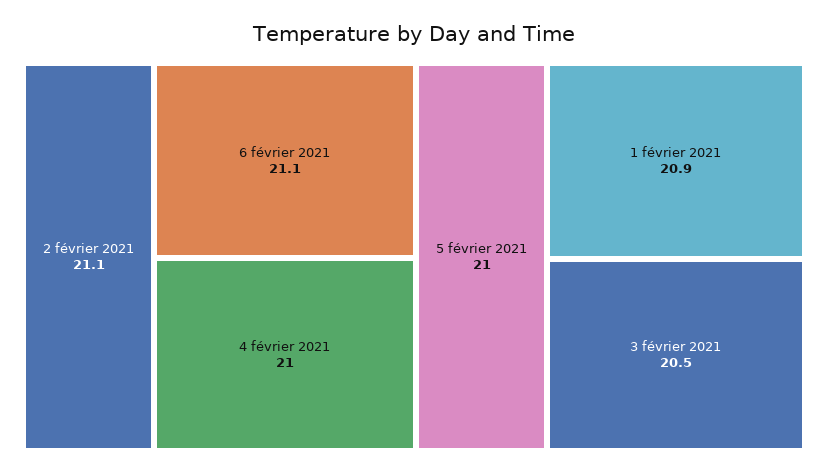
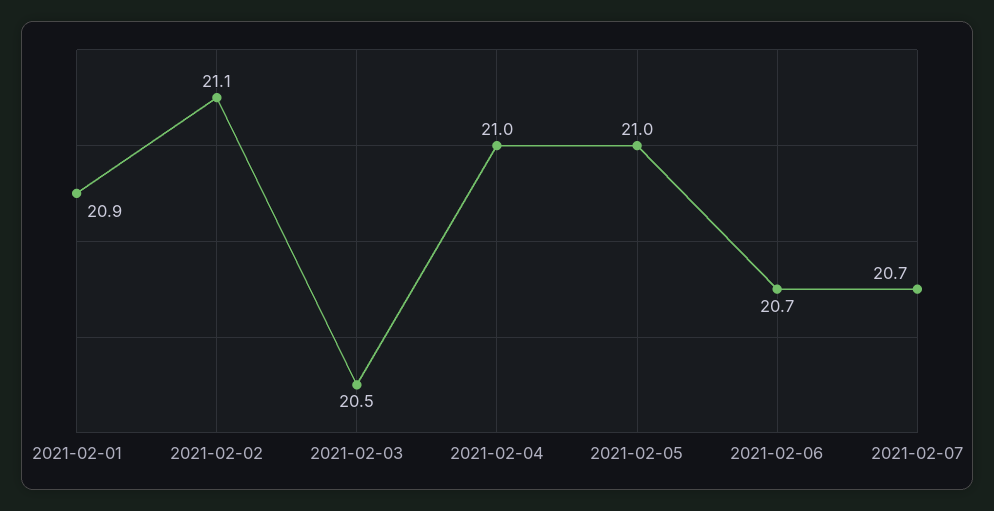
6 février 2021: 21.1 -> 20.7
2021-02-07: none -> 20.7

